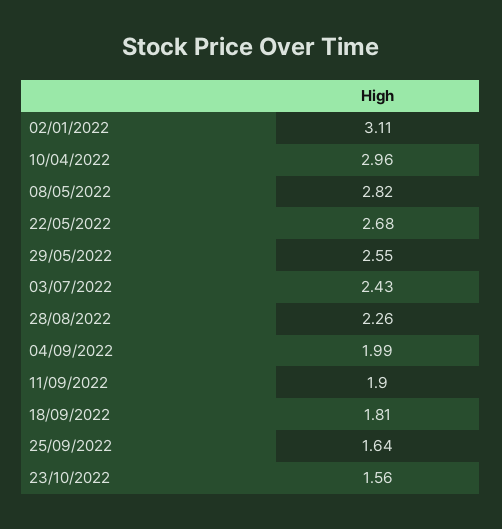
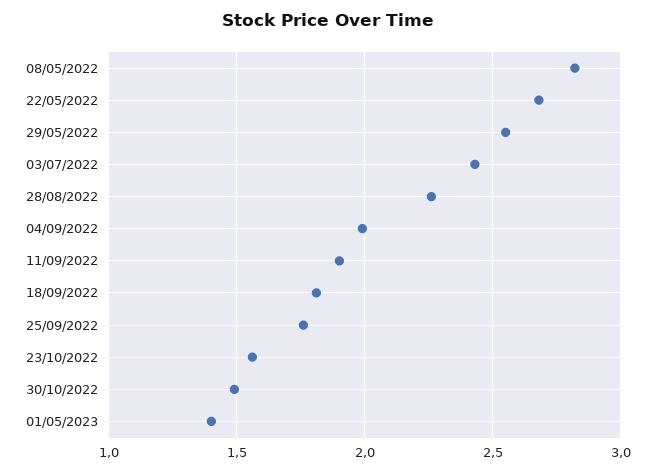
02/01/2022: 3.11 -> none
10/04/2022: 2.96 -> none
25/09/2022: 1.64 -> 1.75
30/10/2022: none -> 1.5
01/05/2023: none -> 1.4

